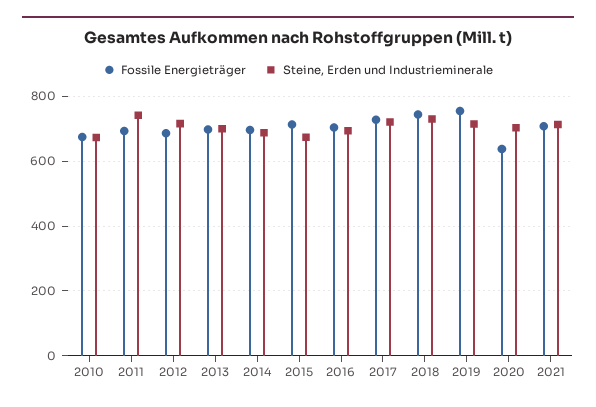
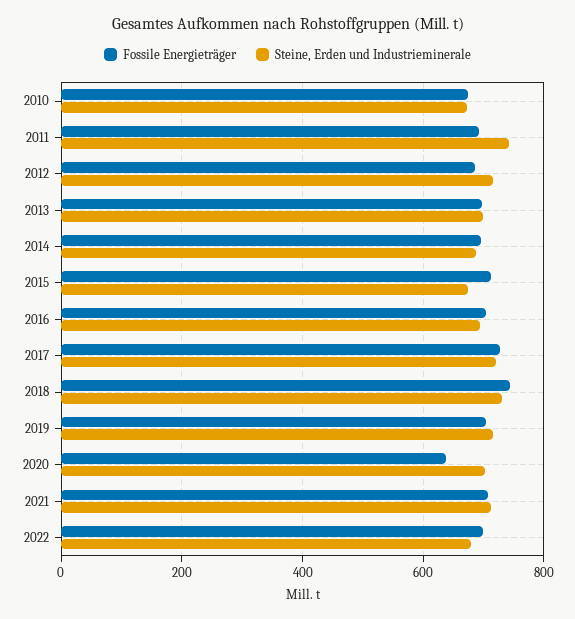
Fossile Energieträger, 2019: 760 -> 700
Fossile Energieträger, 2022: none -> 700
Steine, Erden und Industrieminerale, 2022: none -> 680

